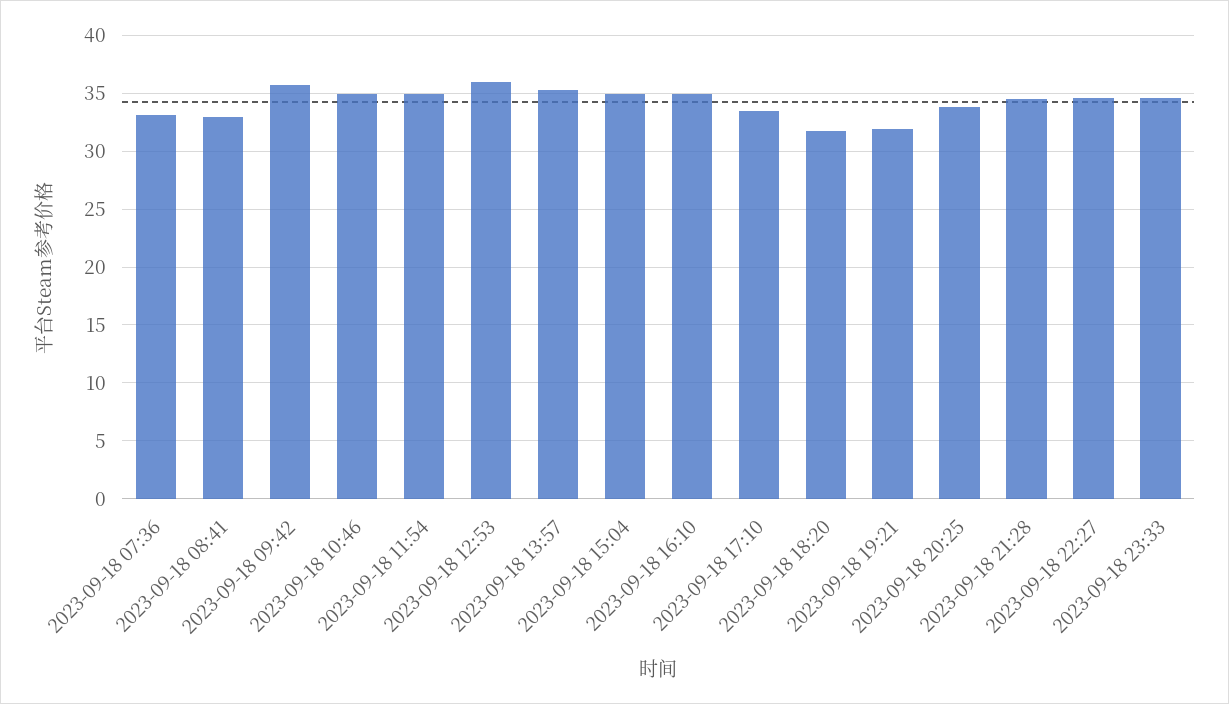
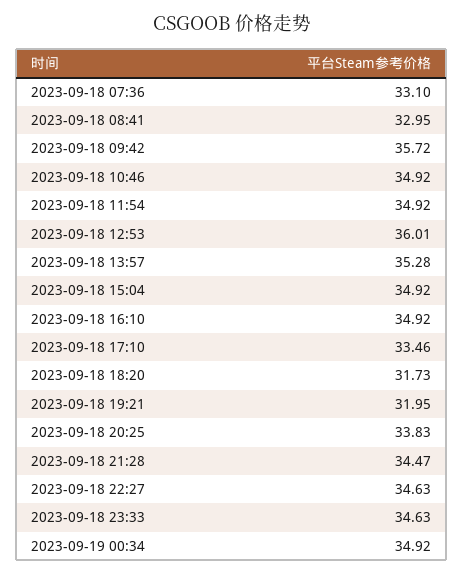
2023-09-19 00:34: none -> 34.92

